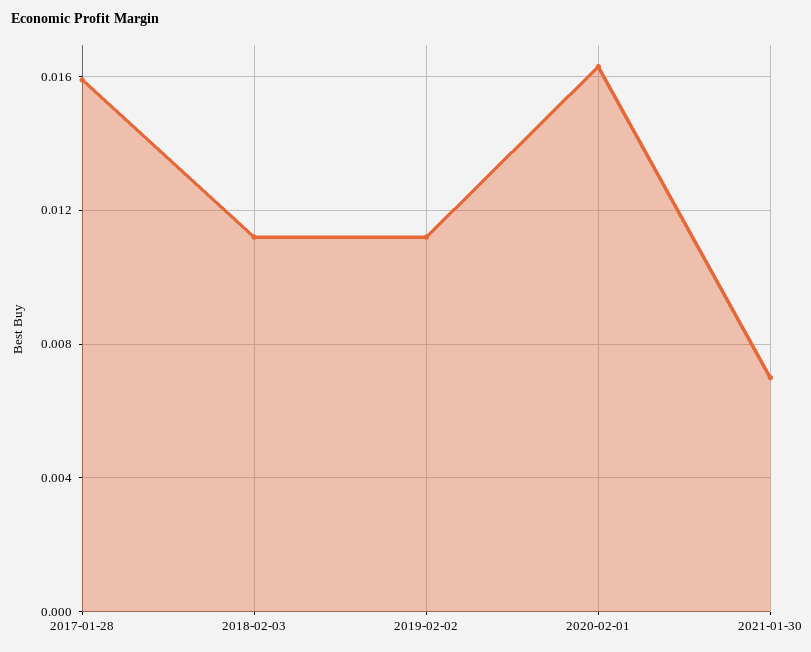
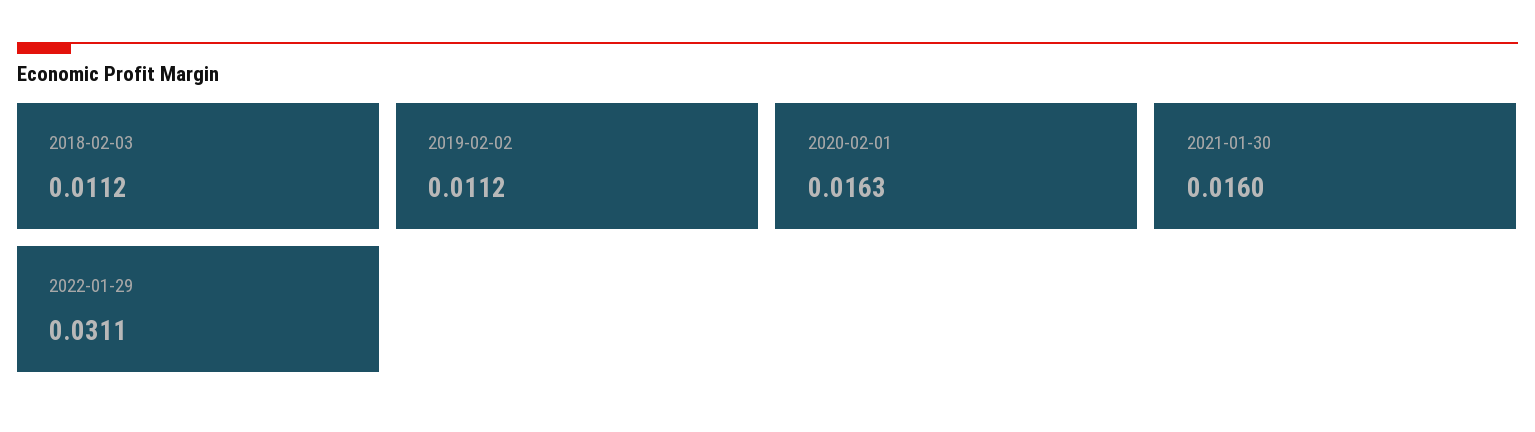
2017-01-28: 0.016 -> none
2021-01-30: 0.007 -> 0.016
2022-01-29: none -> 0.0311

